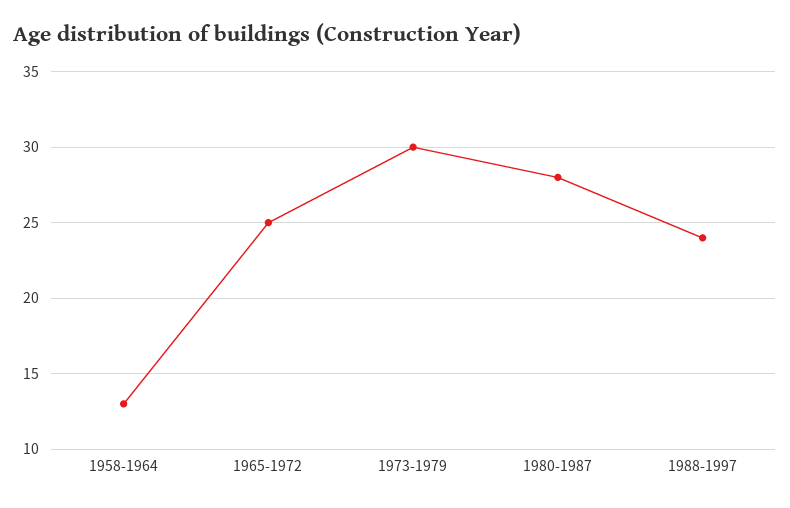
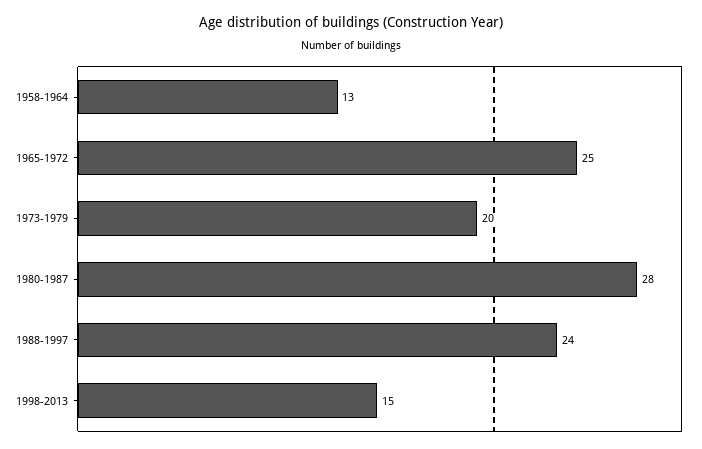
1973-1979: 30 -> 20
1998-2013: none -> 15

